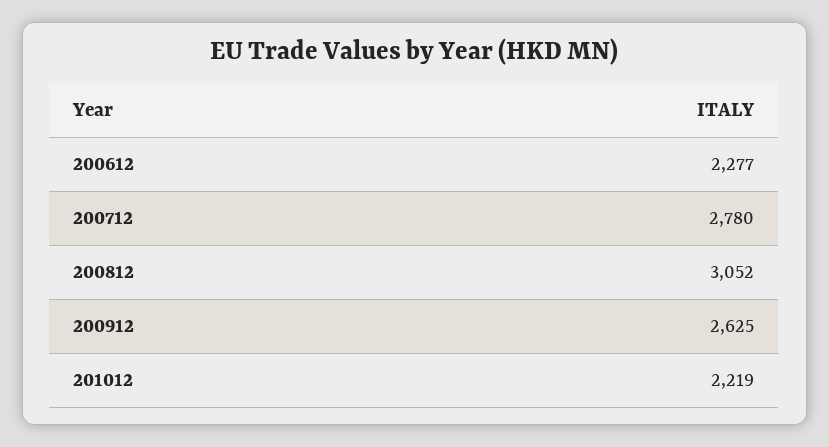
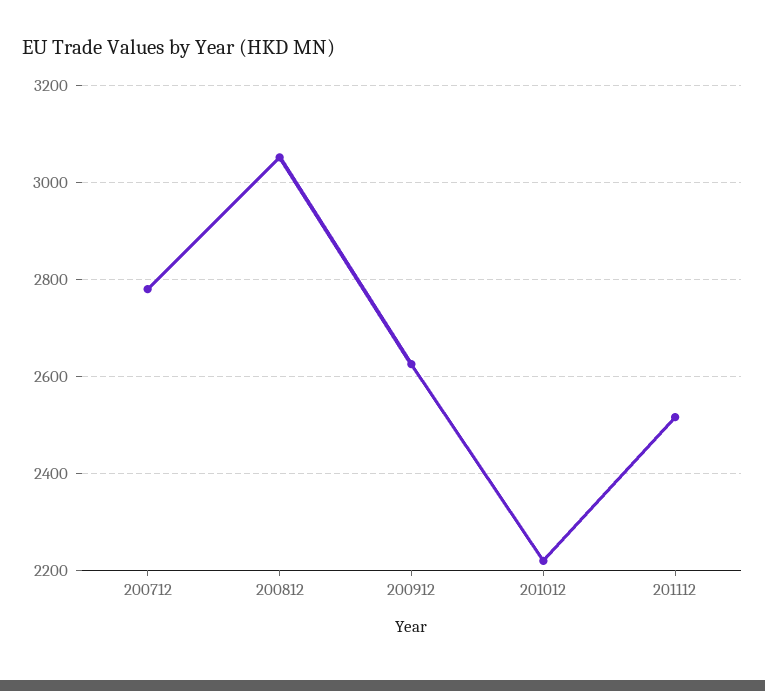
200612: 2277 -> none
201112: none -> 2520

